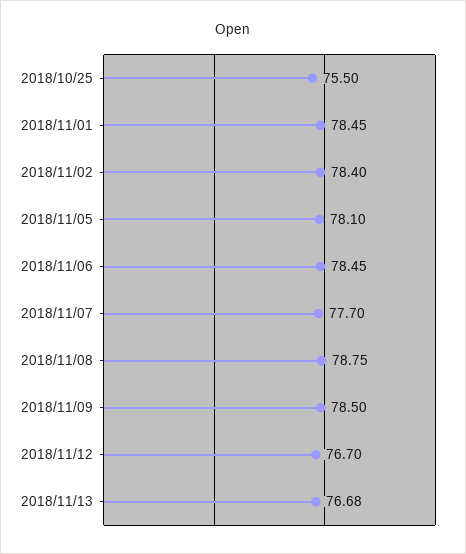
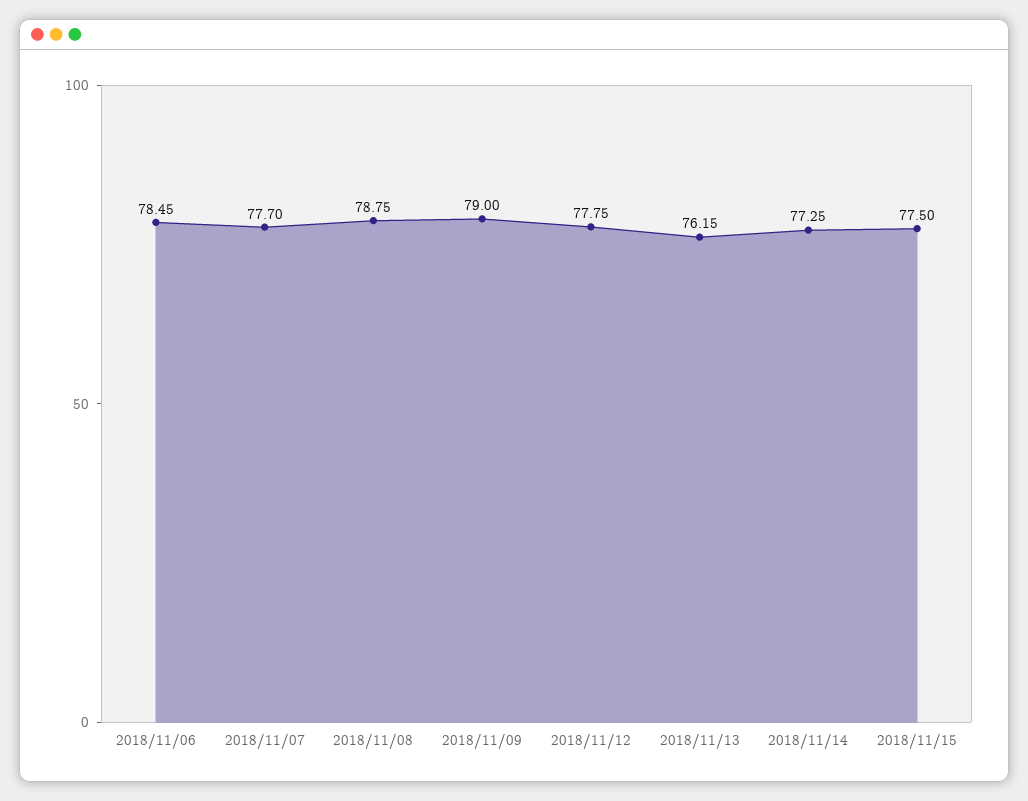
2018/10/25: 75.5 -> none
2018/11/01: 78.45 -> none
2018/11/02: 78.4 -> none
2018/11/05: 78.1 -> none
2018/11/09: 78.5 -> 79
2018/11/12: 76.7 -> 77.75
2018/11/13: 76.68 -> 76.15
2018/11/14: none -> 77.25
2018/11/15: none -> 77.5

